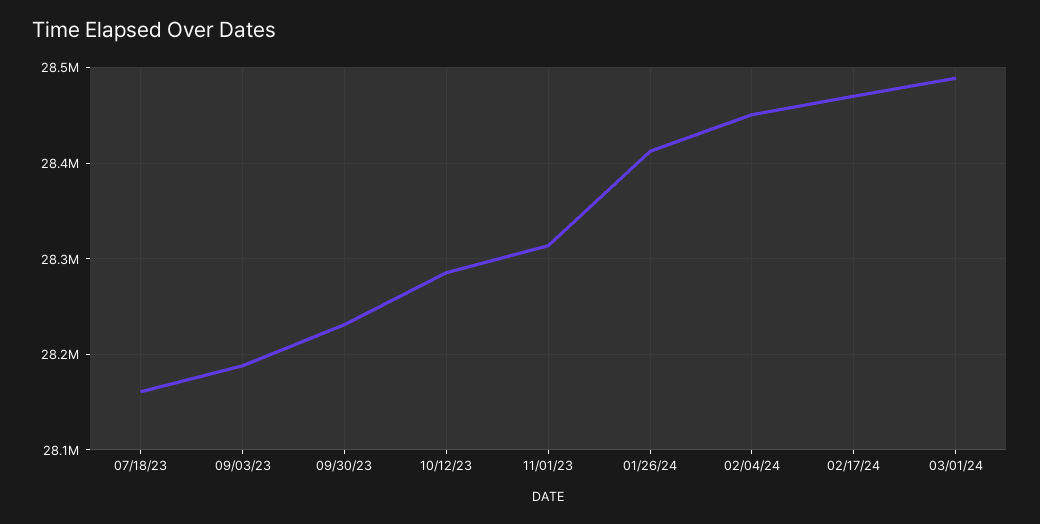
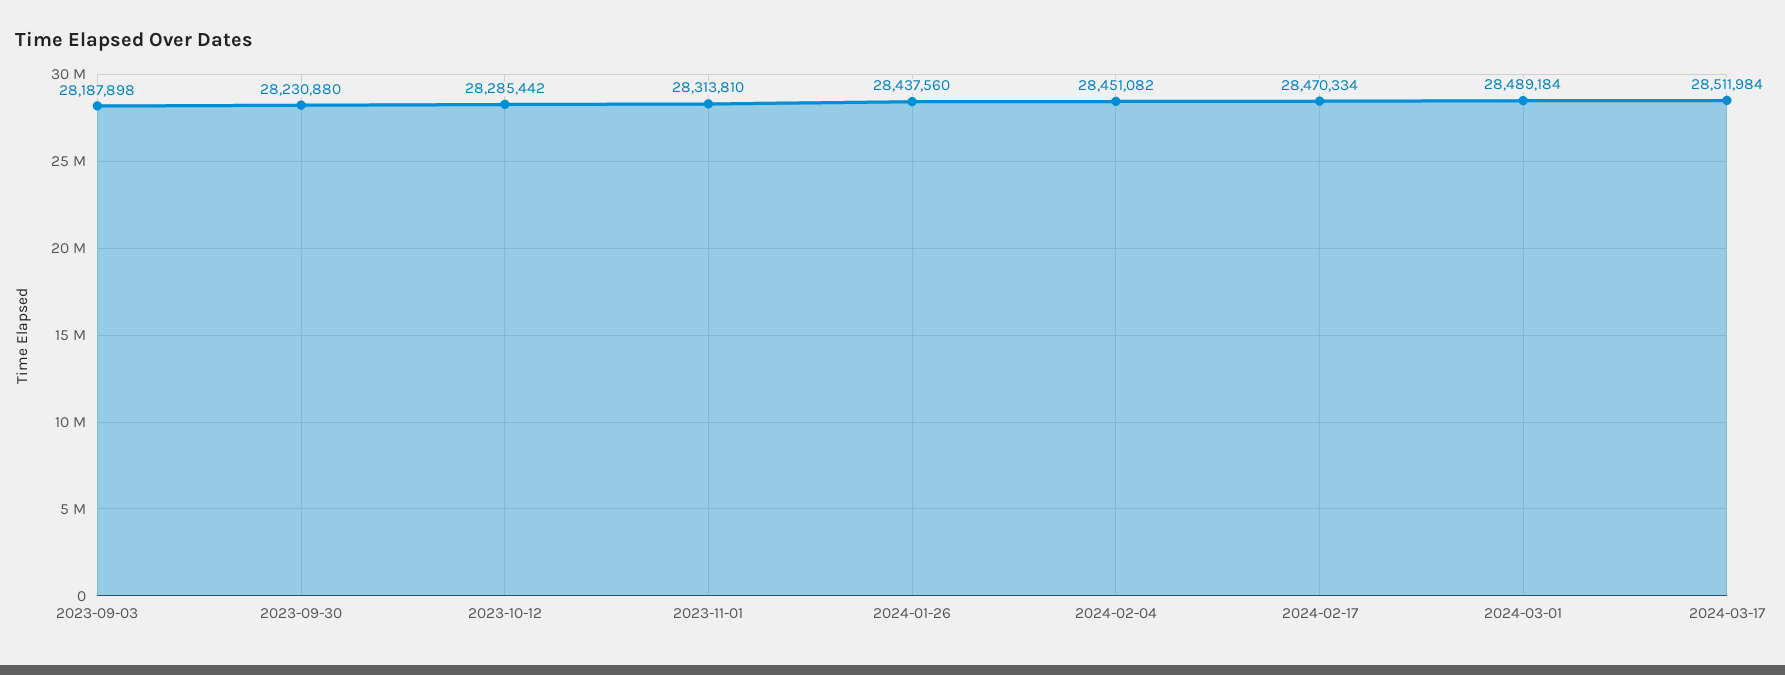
07/18/23: 28160000 -> none
01/26/24: 28410000 -> 28437560
2024-03-17: none -> 28511984

